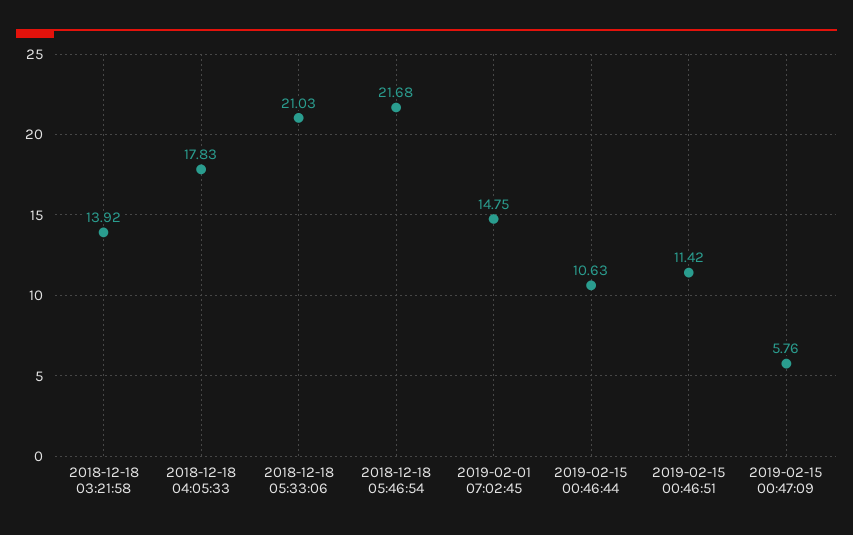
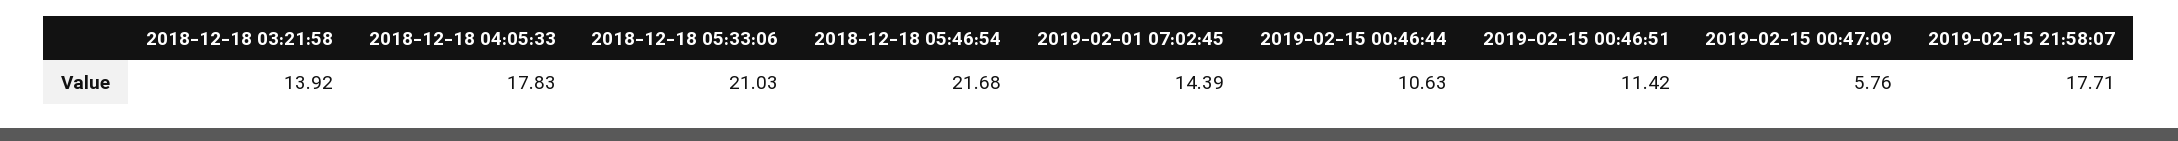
2019-02-01 07:02:45: 14.75 -> 14.39
2019-02-15 21:58:07: none -> 17.71

